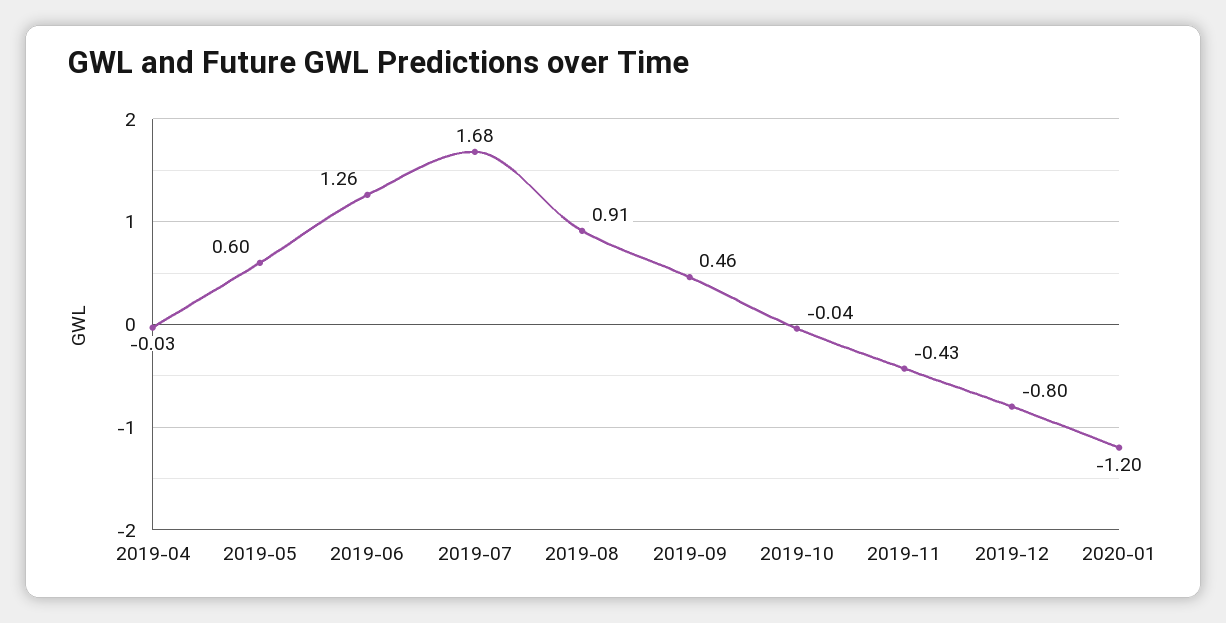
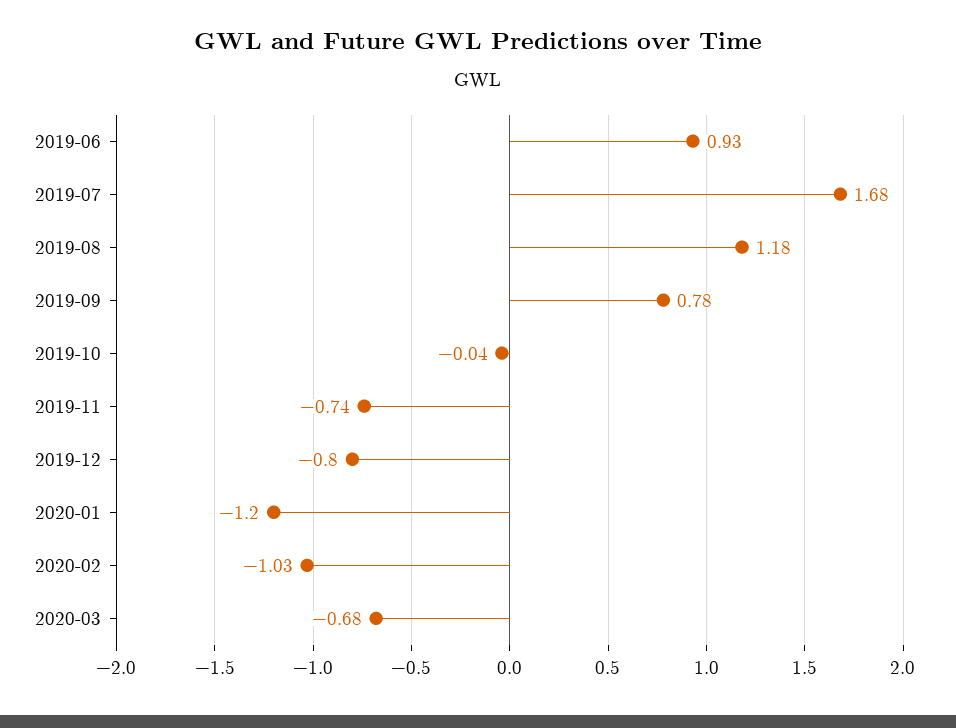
2019-04: -0.03 -> none
2019-05: 0.6 -> none
2019-06: 1.26 -> 0.93
2019-08: 0.91 -> 1.18
2019-09: 0.46 -> 0.78
2019-11: -0.43 -> -0.74
2020-02: none -> -1.03
2020-03: none -> -0.68

